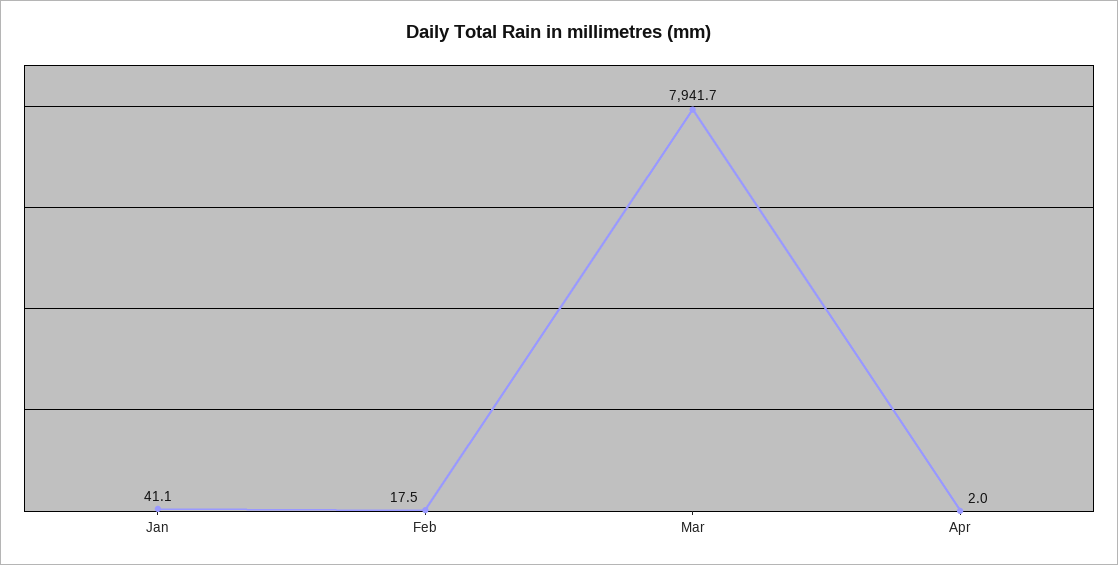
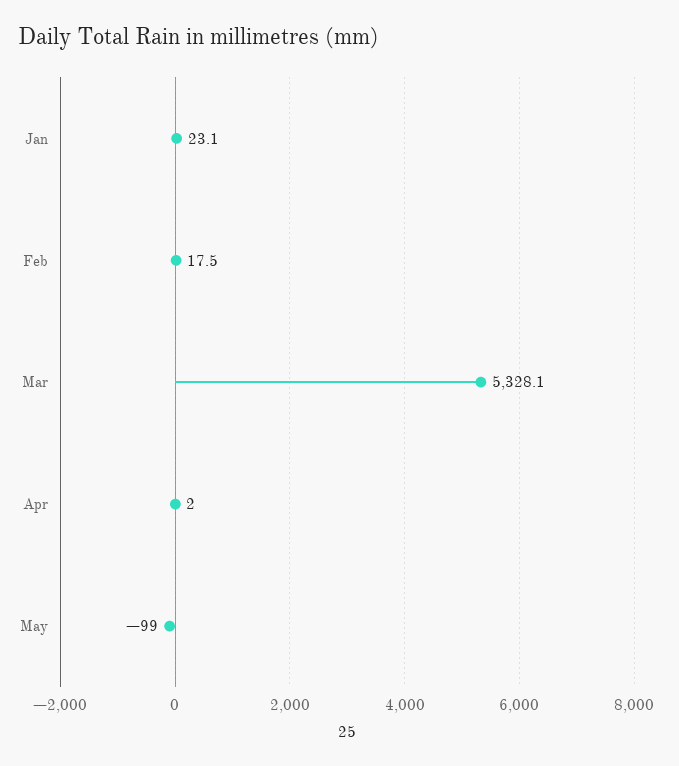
Jan: 41.1 -> 23.1
Mar: 7941.7 -> 5328.1
May: none -> -99

